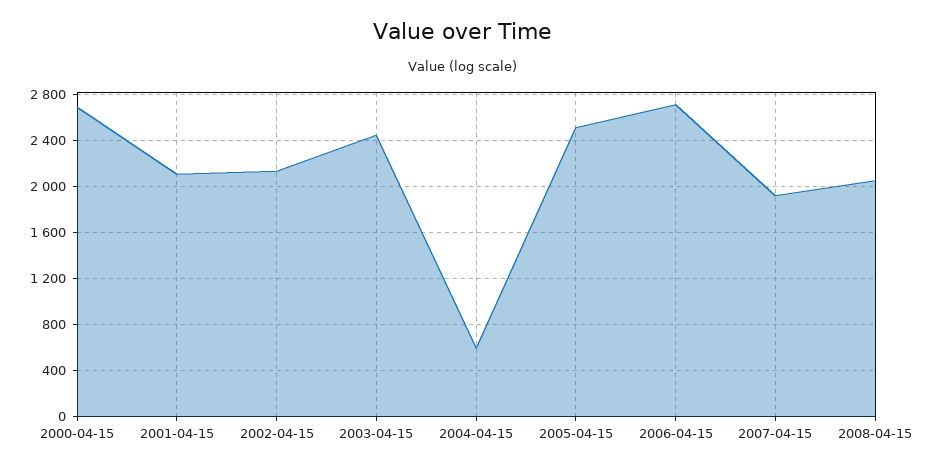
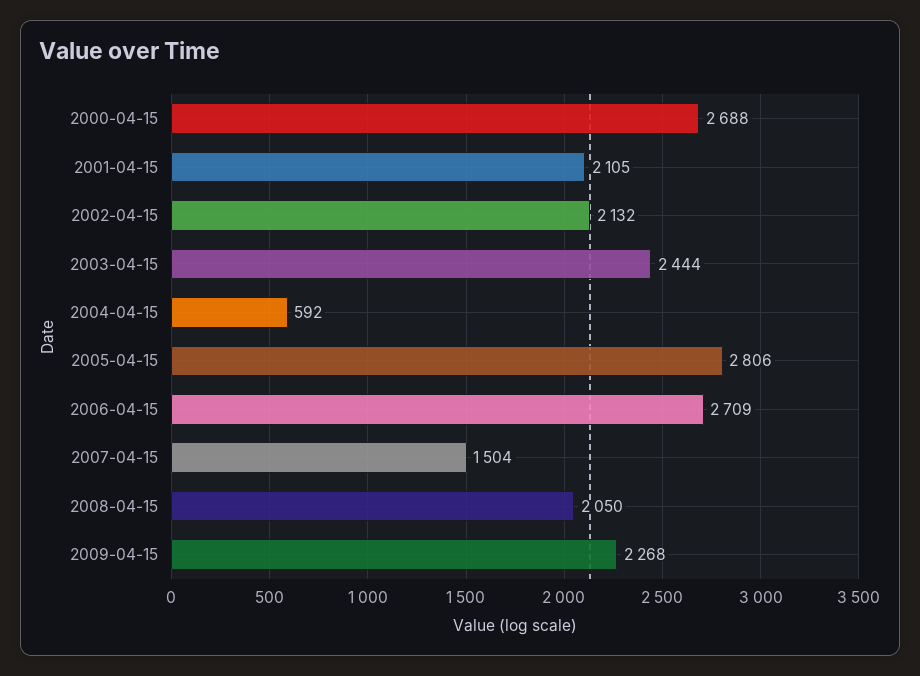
2005-04-15: 2500 -> 2806
2007-04-15: 1900 -> 1504
2009-04-15: none -> 2268

